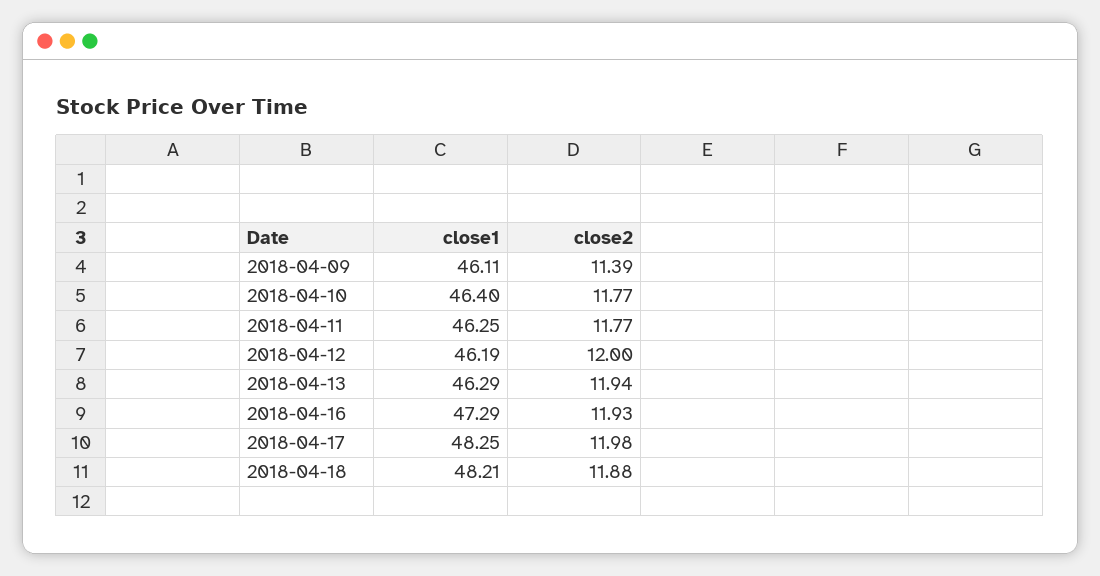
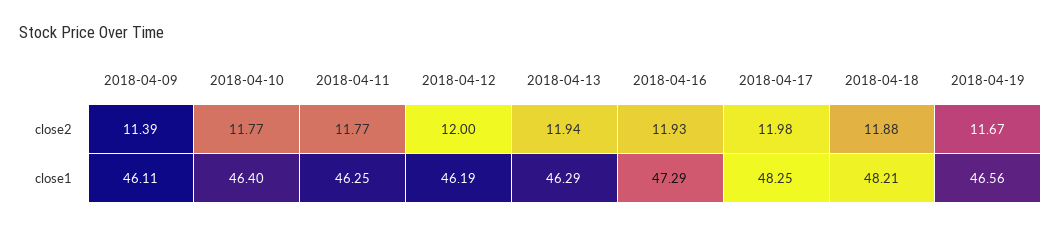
close2, 2018-04-19: none -> 11.67
close1, 2018-04-19: none -> 46.56

